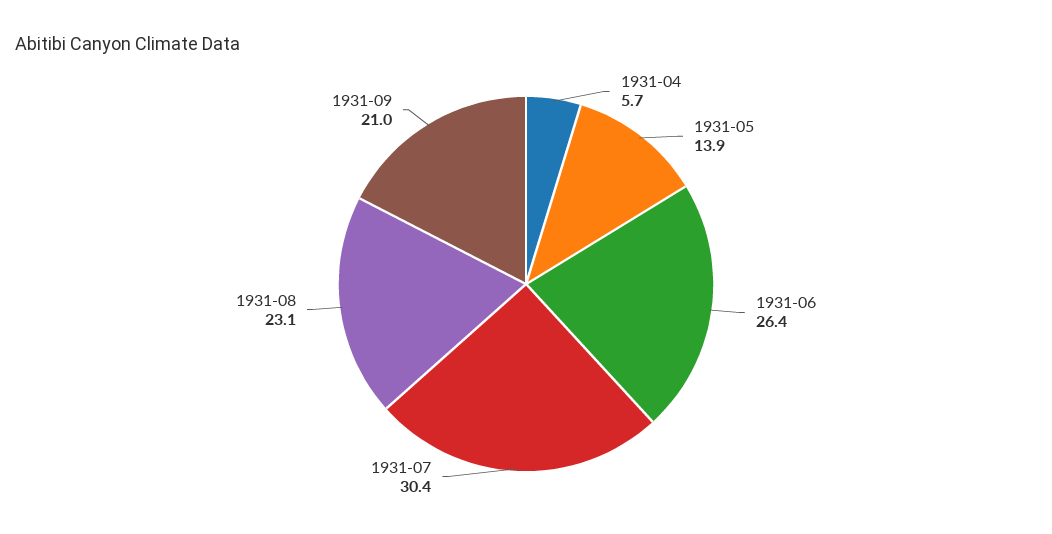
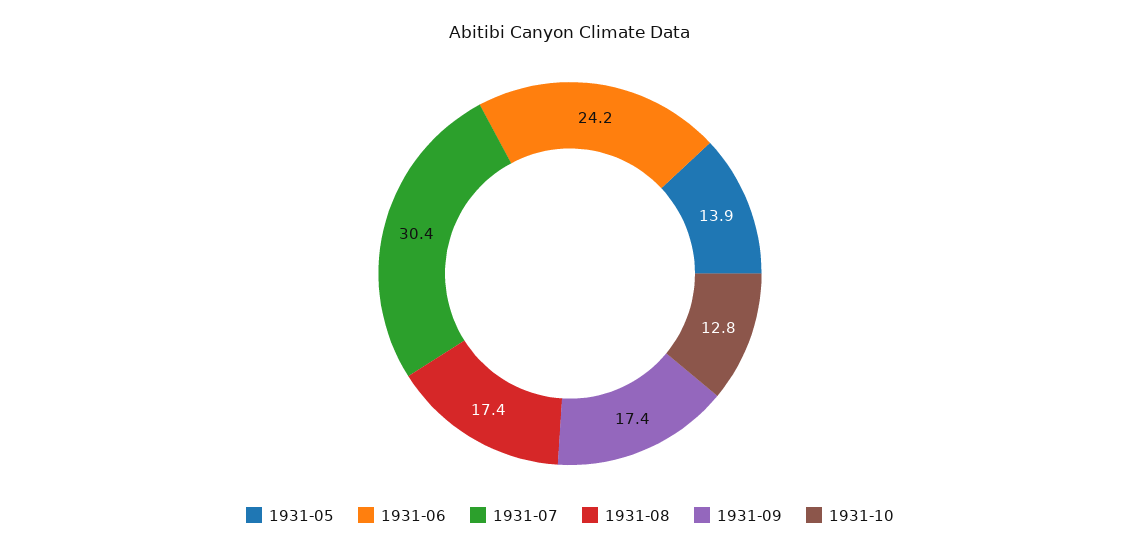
1931-04: 5.7 -> none
1931-06: 26.4 -> 24.2
1931-08: 23.1 -> 17.4
1931-09: 21 -> 17.4
1931-10: none -> 12.8

